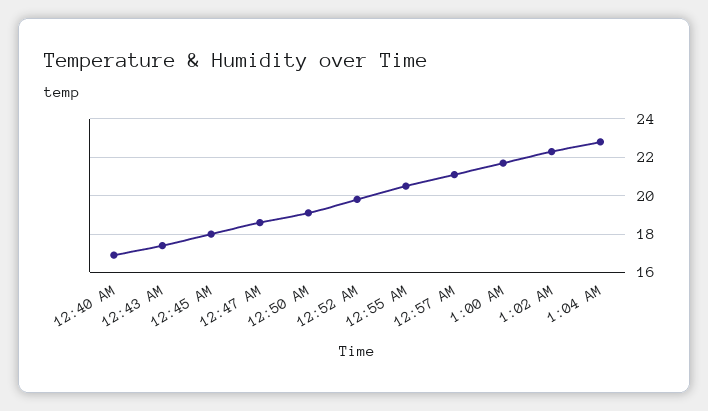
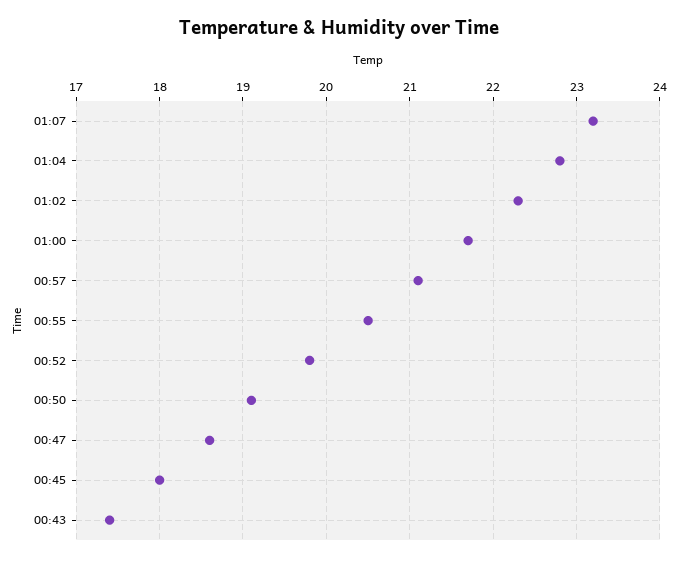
12:40 AM: 17 -> none
01:07: none -> 23.2

